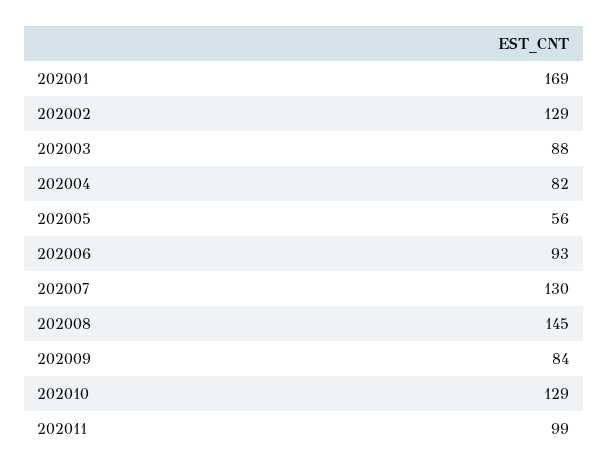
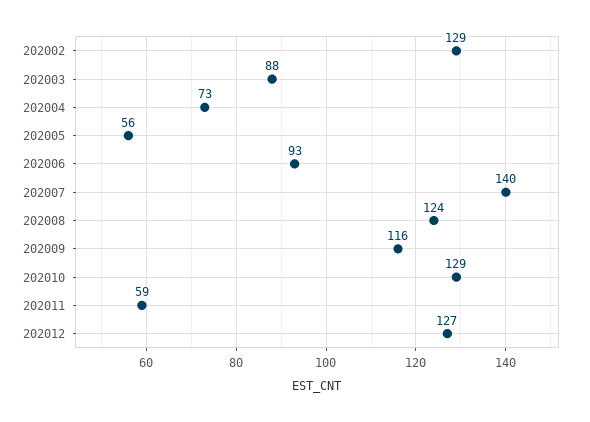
202001: 169 -> none
202004: 82 -> 73
202007: 130 -> 140
202008: 145 -> 124
202009: 84 -> 116
202011: 99 -> 59
202012: none -> 127

